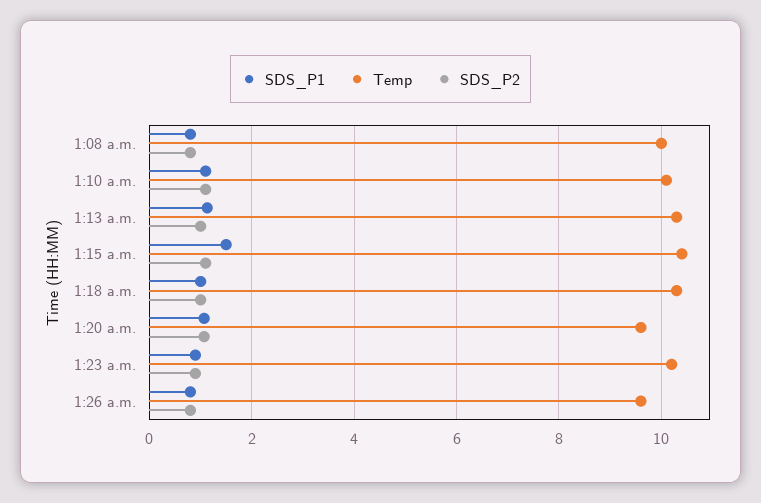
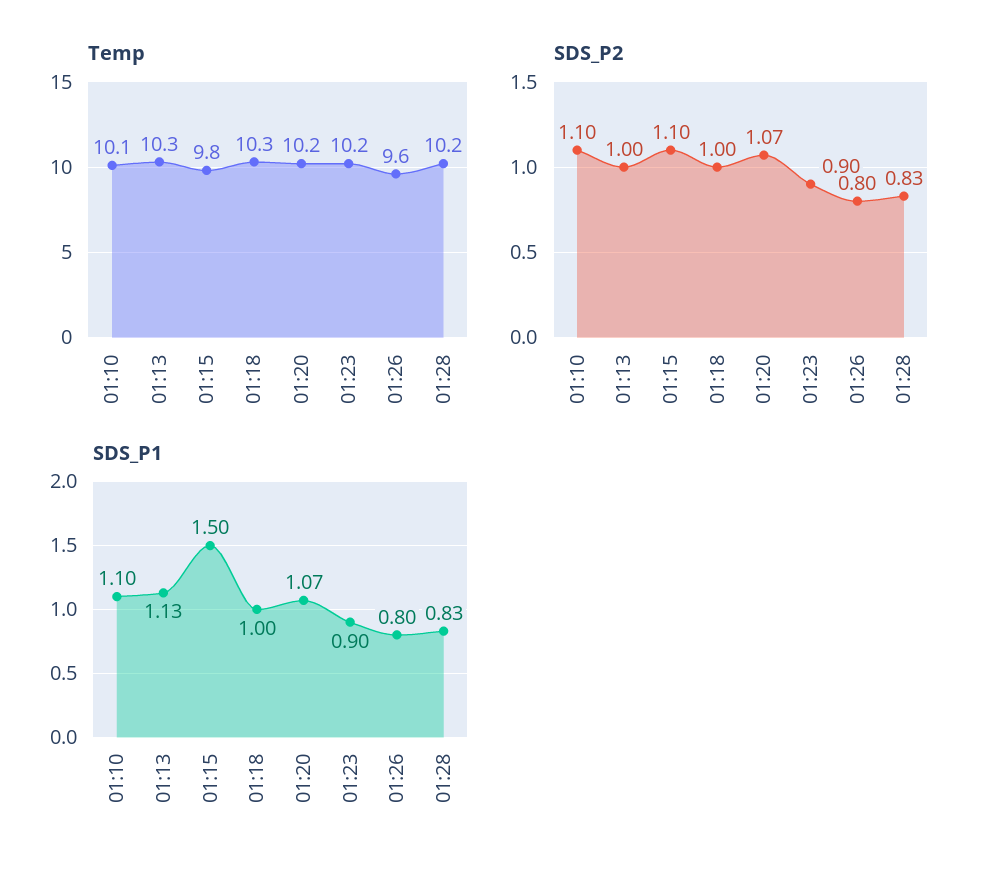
SDS_P1, 1:08 a.m.: 0.8 -> none
Temp, 1:08 a.m.: 10 -> none
SDS_P2, 1:08 a.m.: 0.8 -> none
Temp, 1:15 a.m.: 10.4 -> 9.8
Temp, 1:20 a.m.: 9.6 -> 10.2
Temp, 01:28: none -> 10.2
SDS_P2, 01:28: none -> 0.83
SDS_P1, 01:28: none -> 0.83

